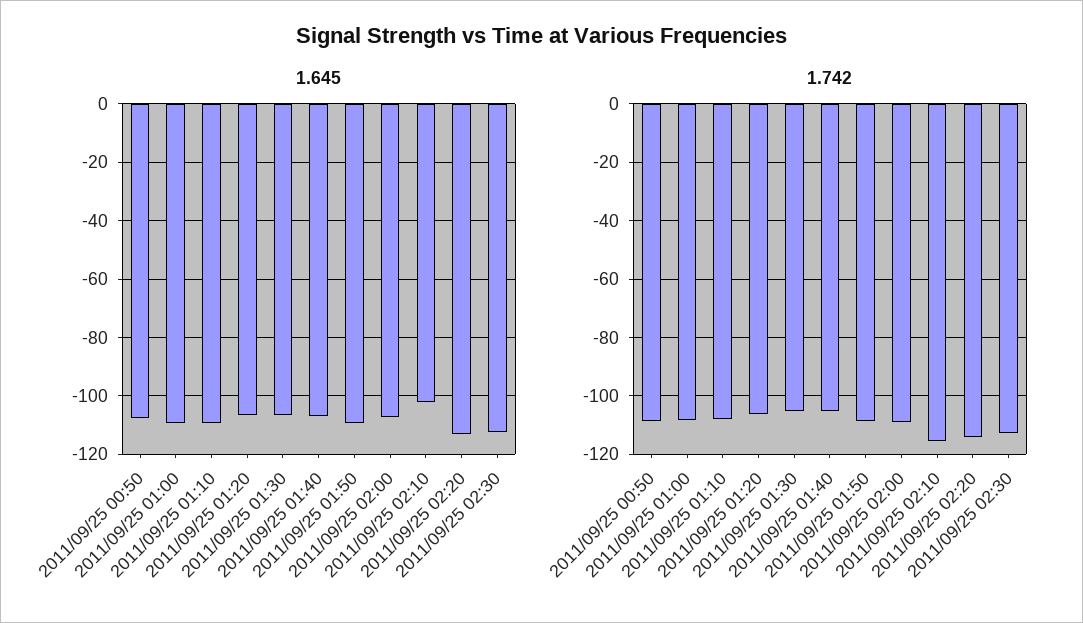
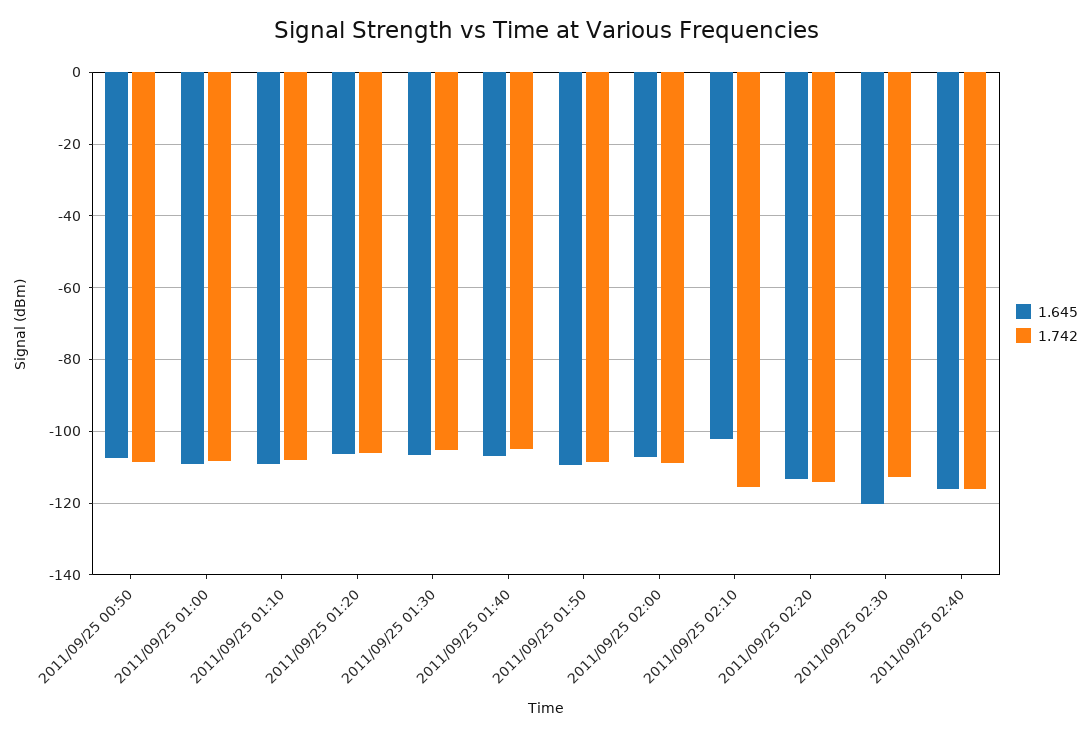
1.645, 2011/09/25 02:30: -112.5 -> -120
1.645, 2011/09/25 02:40: none -> -116
1.742, 2011/09/25 02:40: none -> -116

